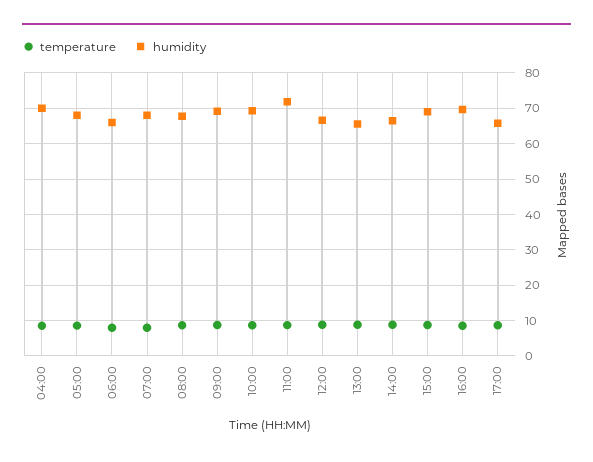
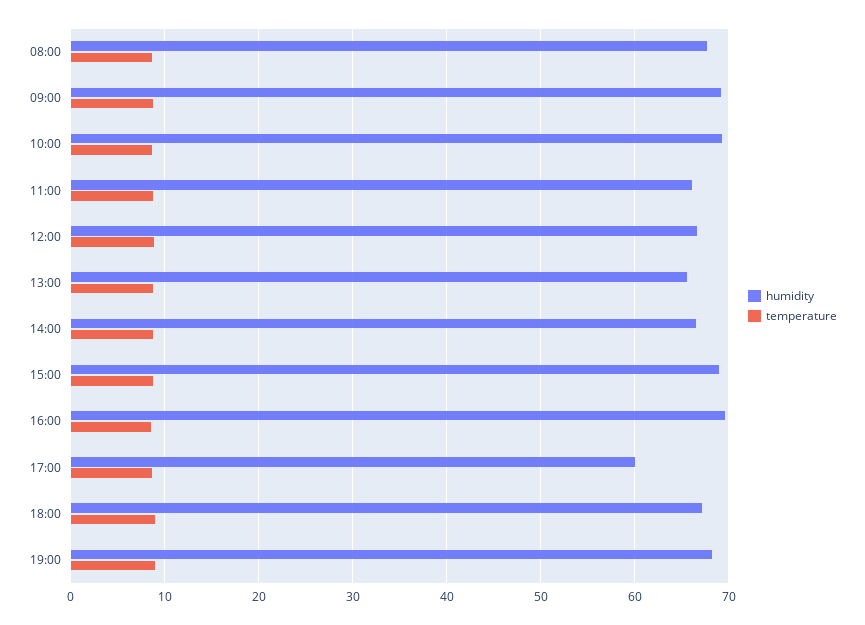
temperature, 04:00: 8 -> none
humidity, 04:00: 70 -> none
temperature, 05:00: 8 -> none
humidity, 05:00: 68 -> none
temperature, 06:00: 8 -> none
humidity, 06:00: 66 -> none
temperature, 07:00: 8 -> none
humidity, 07:00: 68 -> none
humidity, 11:00: 72 -> 66
humidity, 17:00: 66 -> 60
humidity, 18:00: none -> 67
temperature, 18:00: none -> 9
humidity, 19:00: none -> 68
temperature, 19:00: none -> 9

